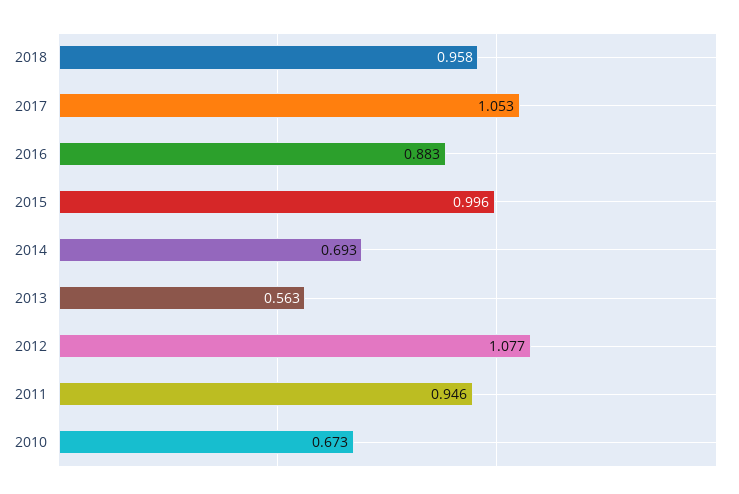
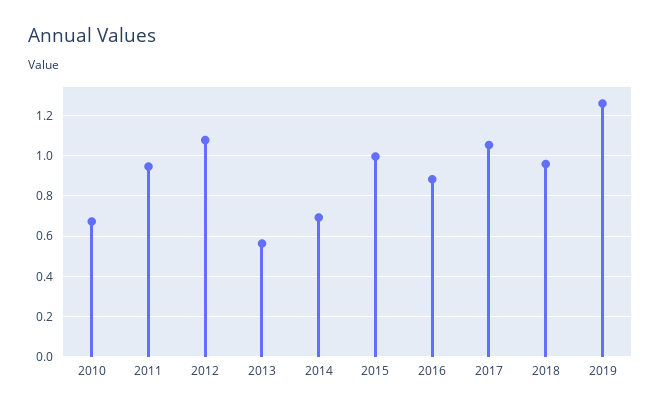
2019: none -> 1.25

